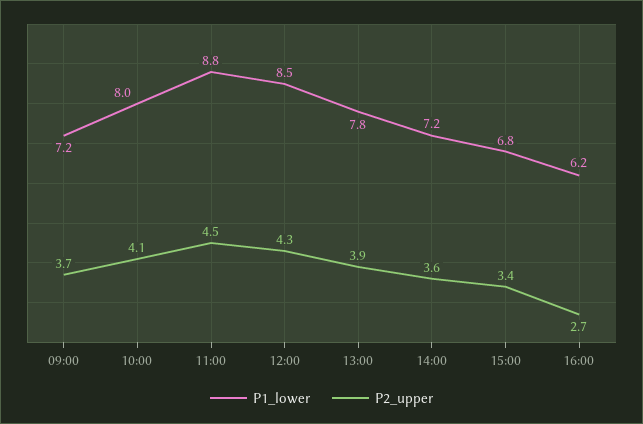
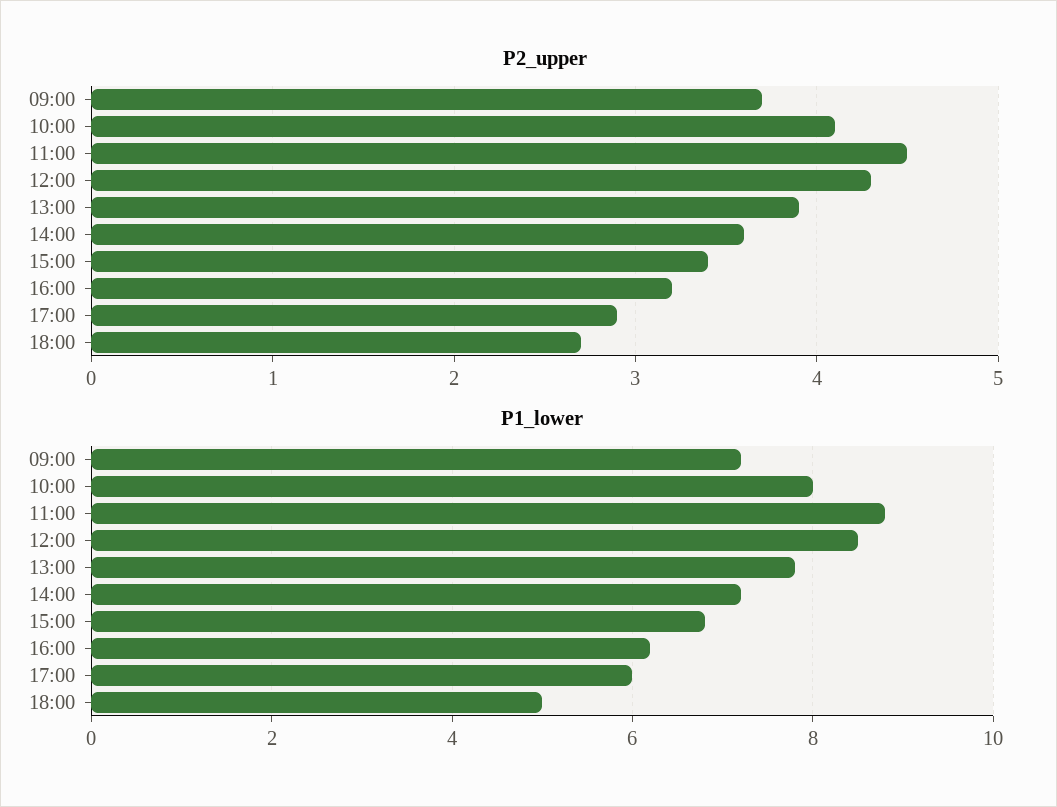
P2_upper, 16:00: 2.7 -> 3.2
P2_upper, 17:00: none -> 2.9
P2_upper, 18:00: none -> 2.7
P1_lower, 17:00: none -> 6
P1_lower, 18:00: none -> 5

